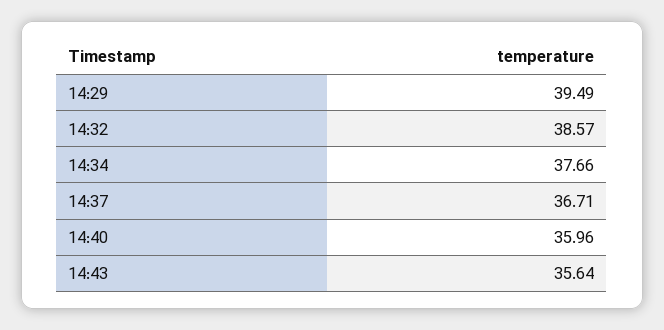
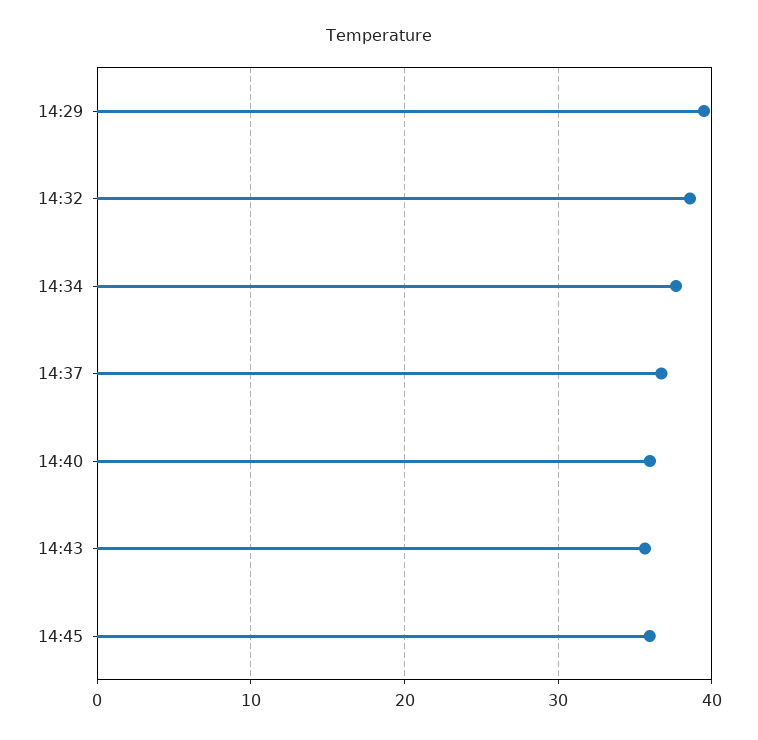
14:45: none -> 36

